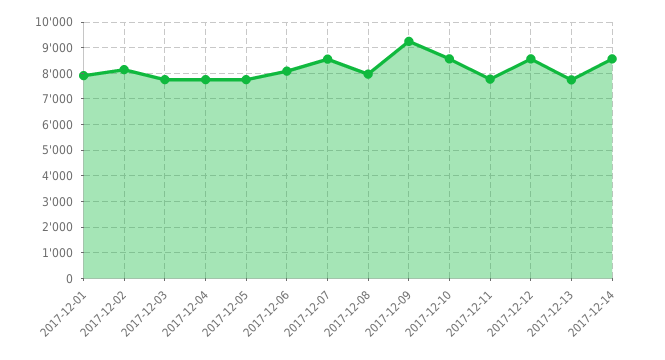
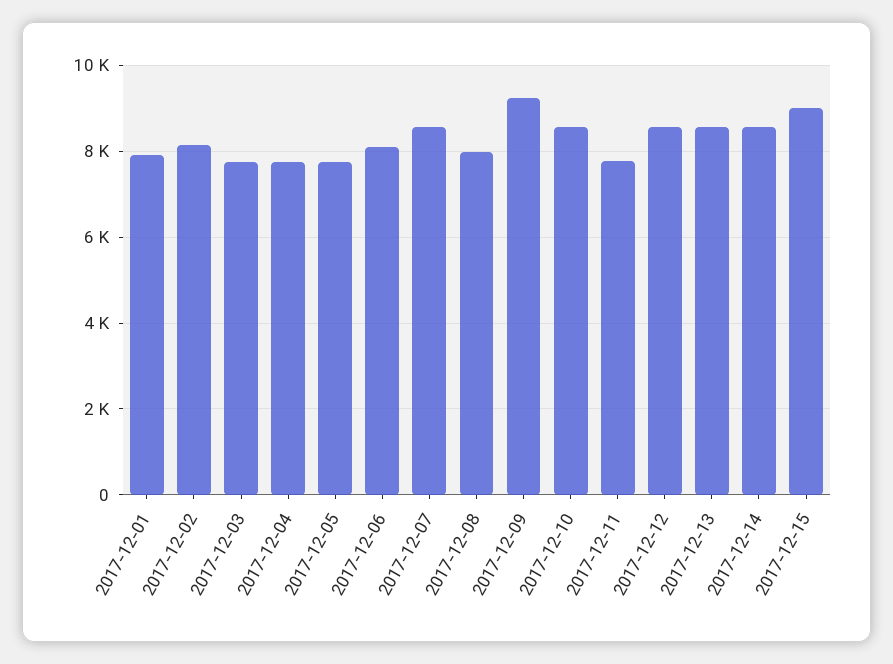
2017-12-13: 7750 -> 8600
2017-12-15: none -> 9000

